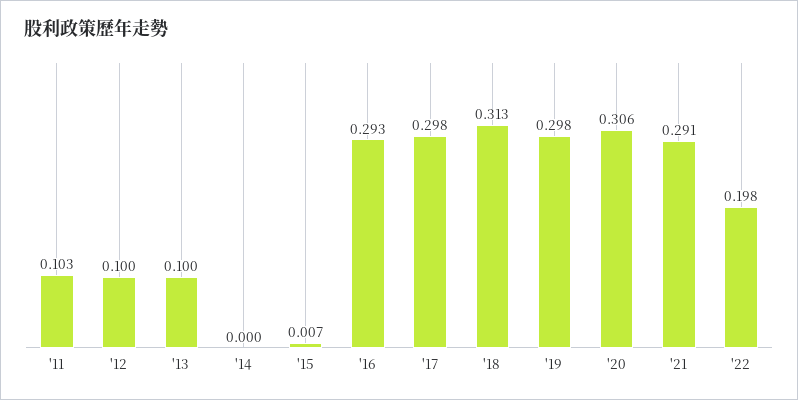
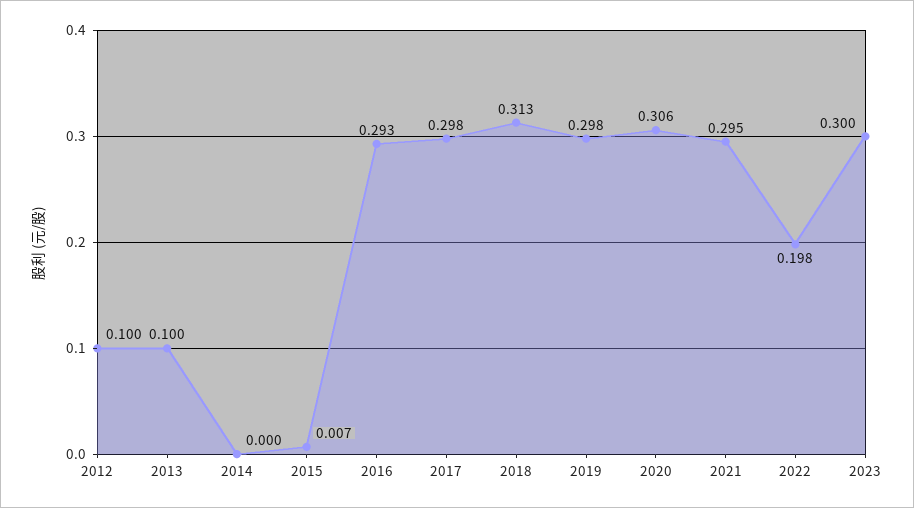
'11: 0.103 -> none
'21: 0.291 -> 0.295
2023: none -> 0.3

